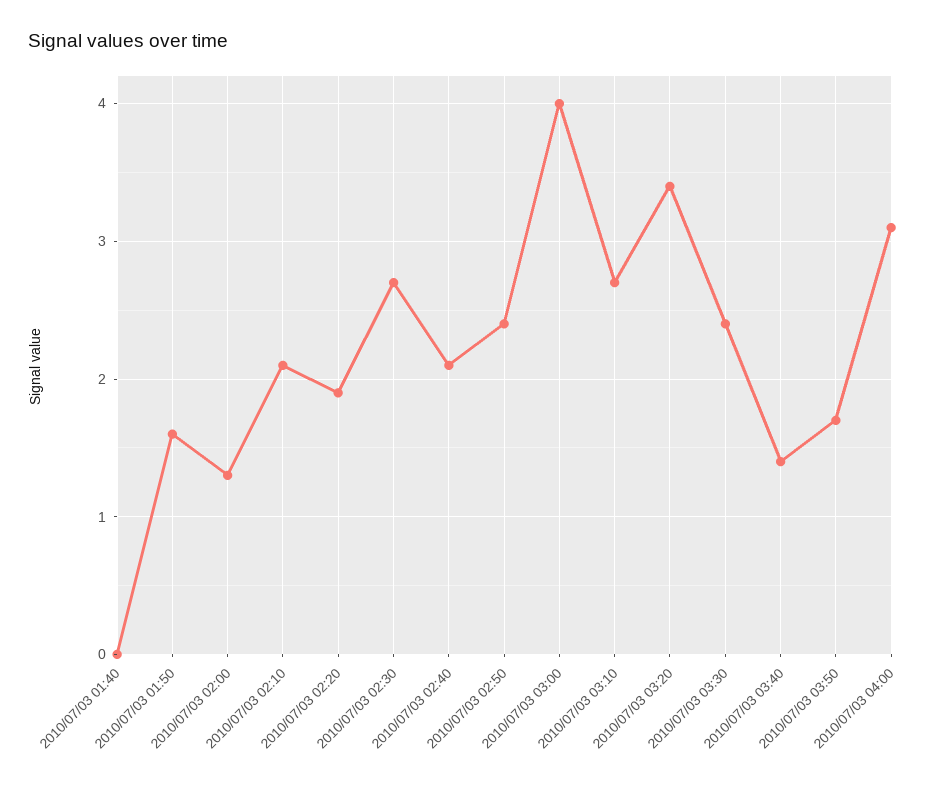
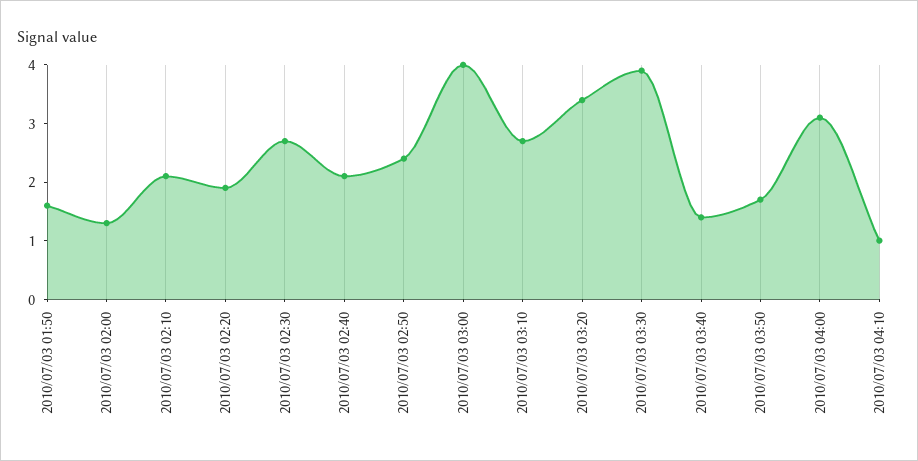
2010/07/03 01:40: 0 -> none
2010/07/03 03:30: 2.4 -> 4
2010/07/03 04:10: none -> 1

